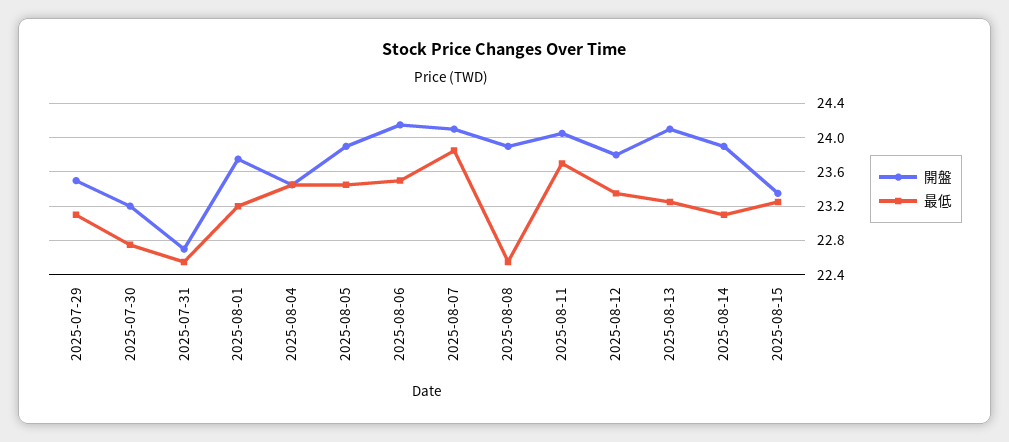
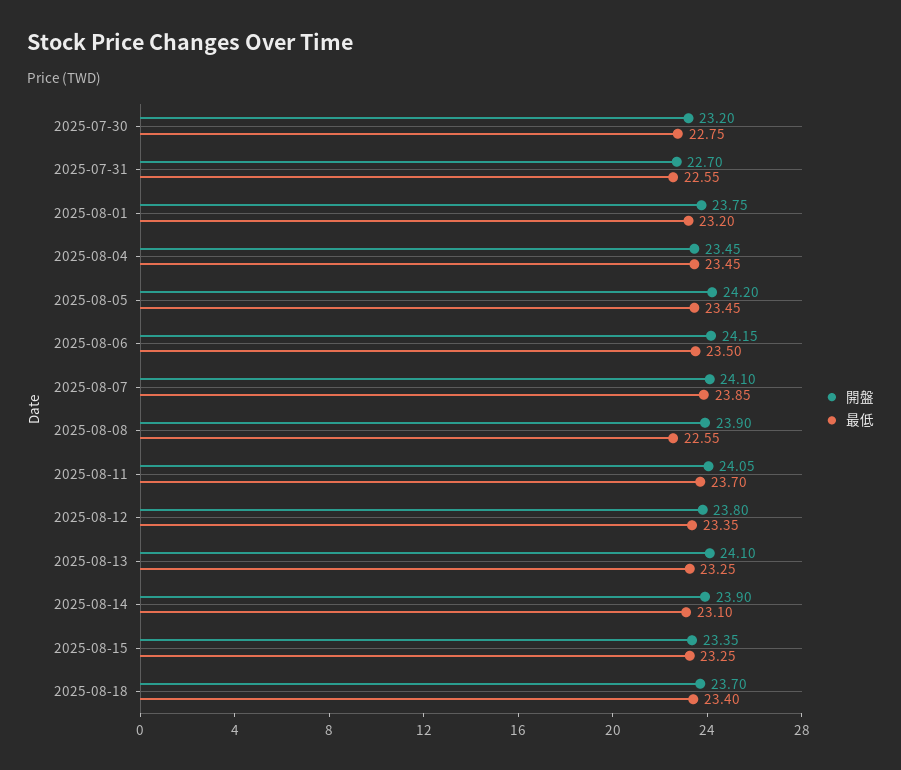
開盤, 2025-07-29: 23.5 -> none
最低, 2025-07-29: 23.1 -> none
開盤, 2025-08-05: 23.9 -> 24.2
開盤, 2025-08-18: none -> 23.7
最低, 2025-08-18: none -> 23.4

